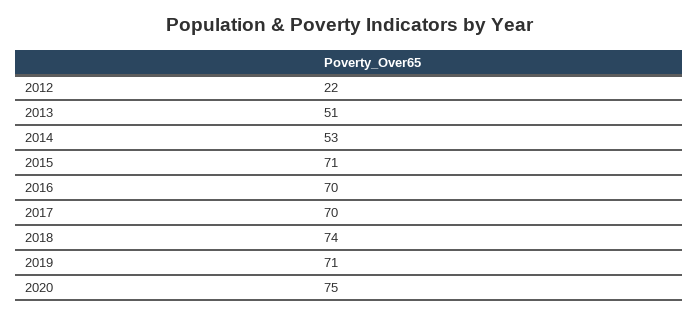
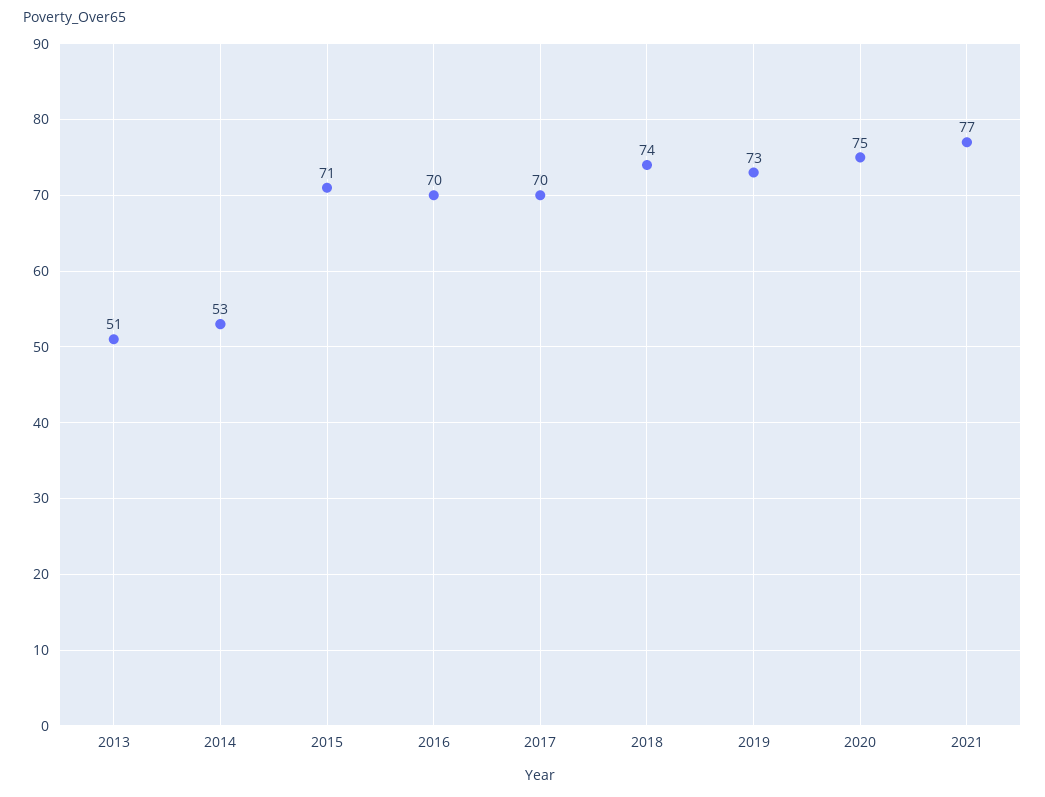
2012: 22 -> none
2019: 71 -> 73
2021: none -> 77

